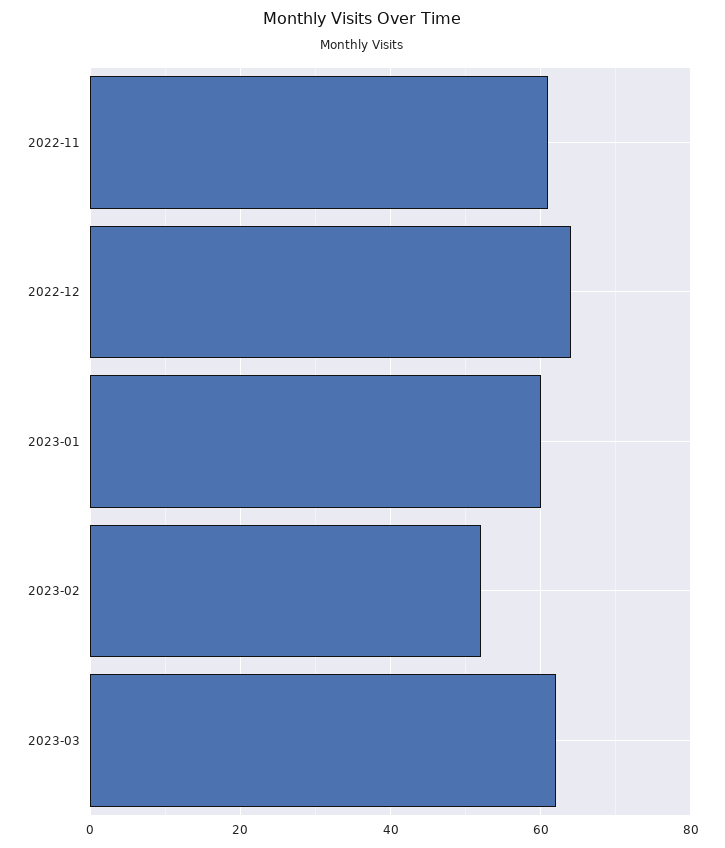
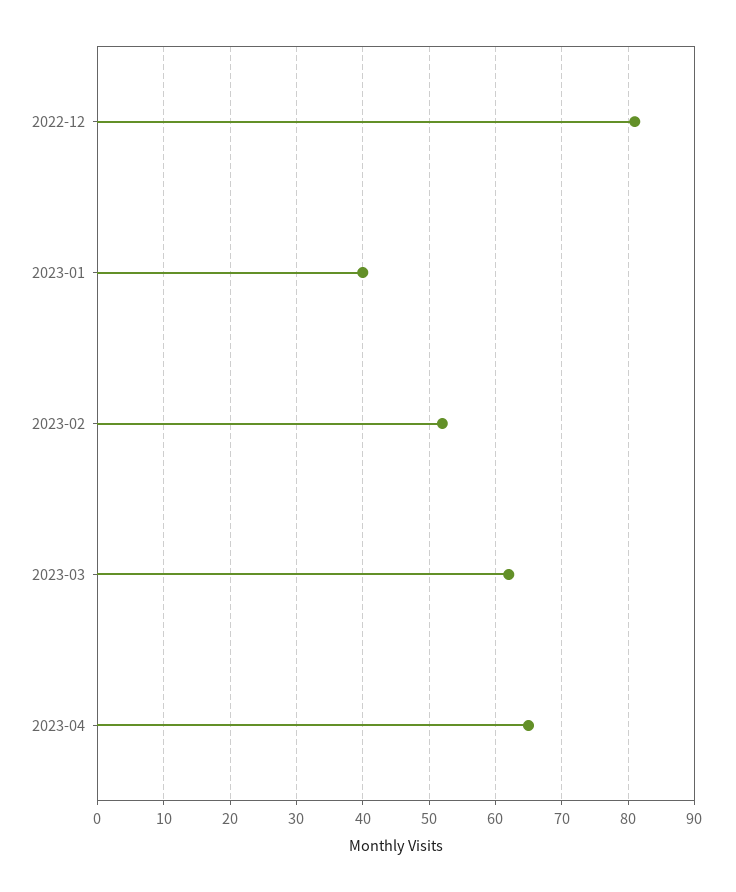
2022-11: 60 -> none
2022-12: 65 -> 81
2023-01: 60 -> 40
2023-04: none -> 65

